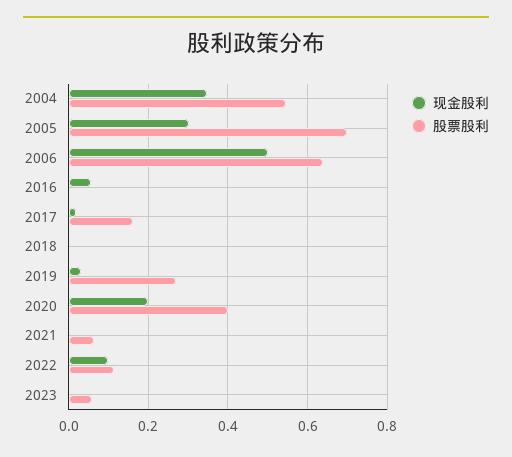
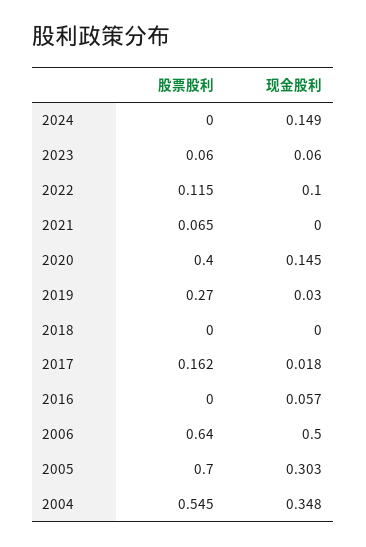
现金股利, 2020: 0.2 -> 0.145
现金股利, 2023: 0 -> 0.06
股票股利, 2024: none -> 0
现金股利, 2024: none -> 0.149

